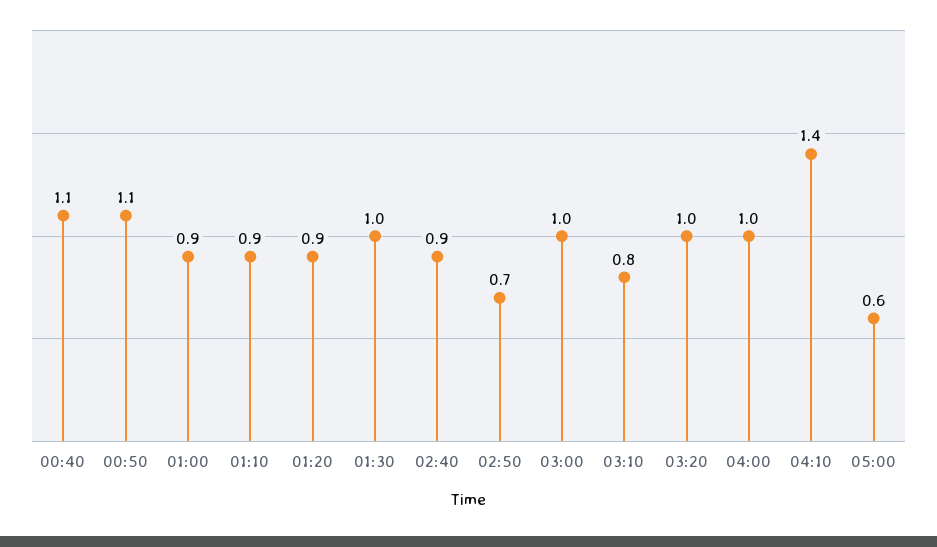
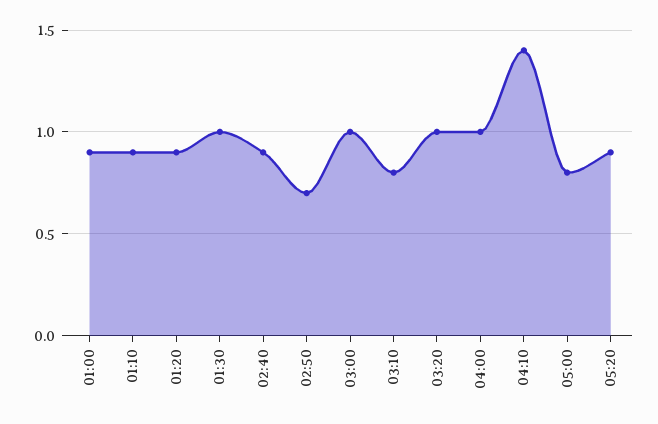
00:40: 1.1 -> none
00:50: 1.1 -> none
05:00: 0.6 -> 0.8
05:20: none -> 0.9

